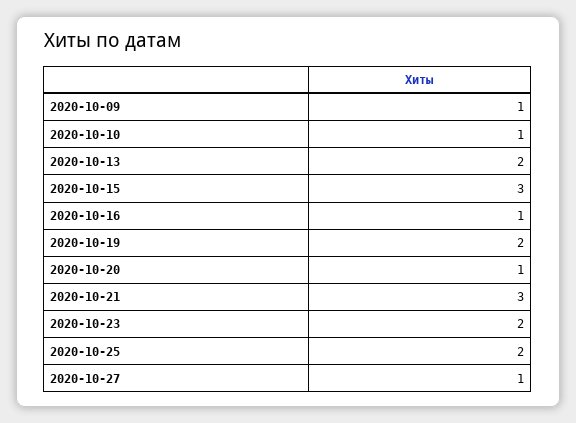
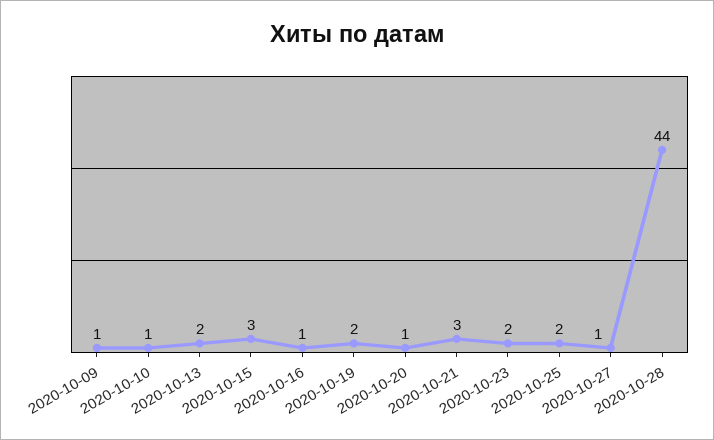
2020-10-28: none -> 44

